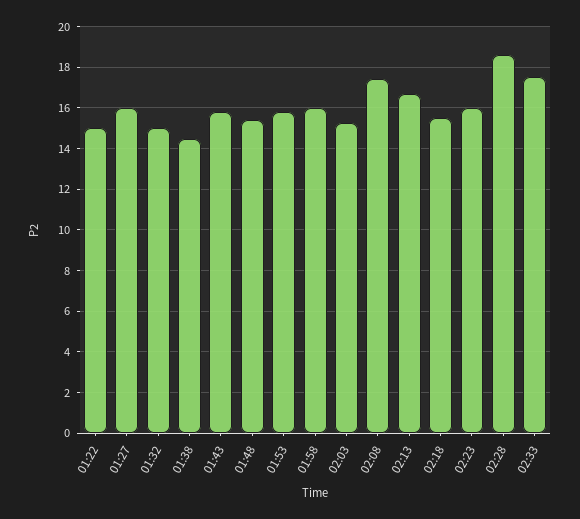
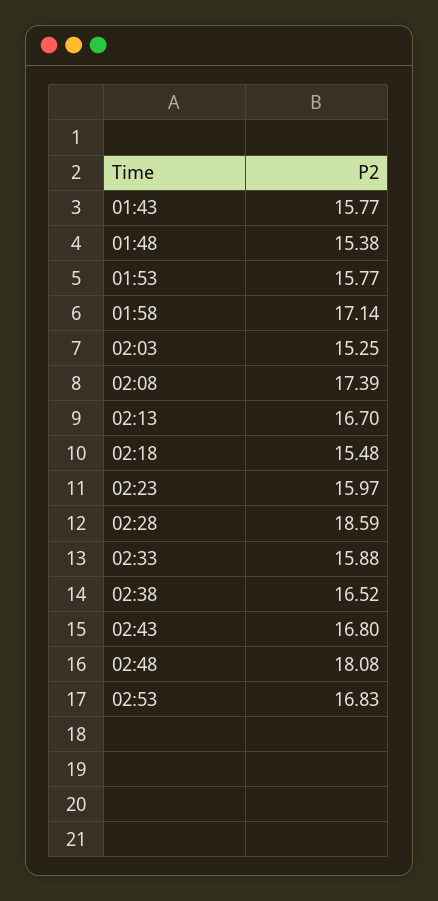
01:22: 15 -> none
01:27: 16 -> none
01:32: 15 -> none
01:38: 14.5 -> none
01:58: 16 -> 17.14
02:33: 17.5 -> 15.88
02:38: none -> 16.52
02:43: none -> 16.8
02:48: none -> 18.08
02:53: none -> 16.83

